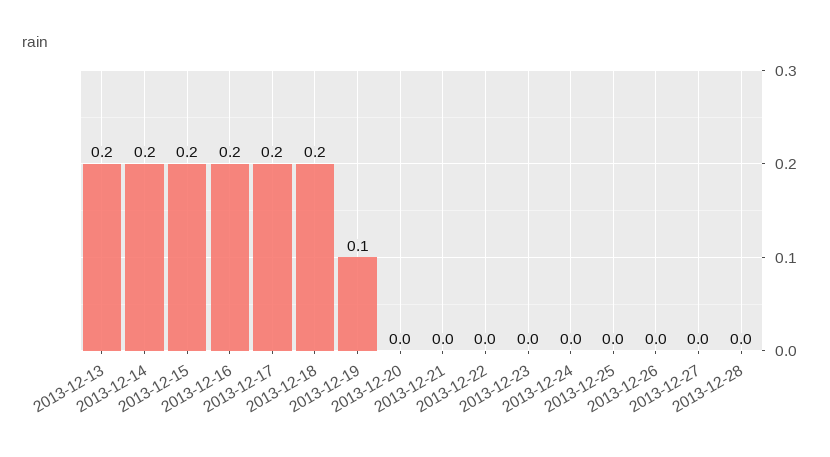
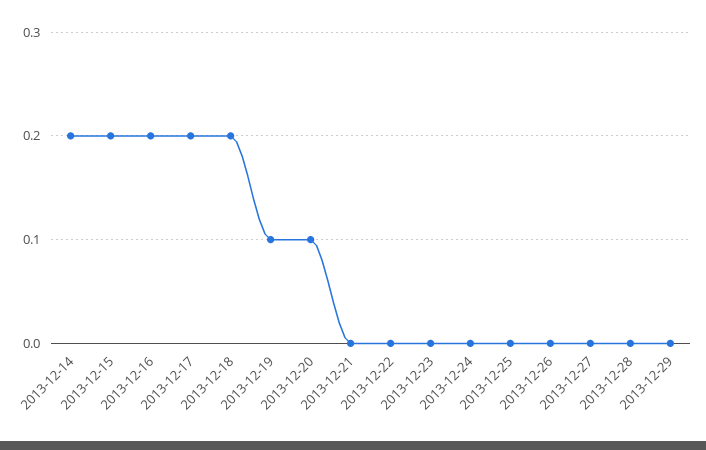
2013-12-13: 0.2 -> none
2013-12-20: 0 -> 0.1
2013-12-29: none -> 0

